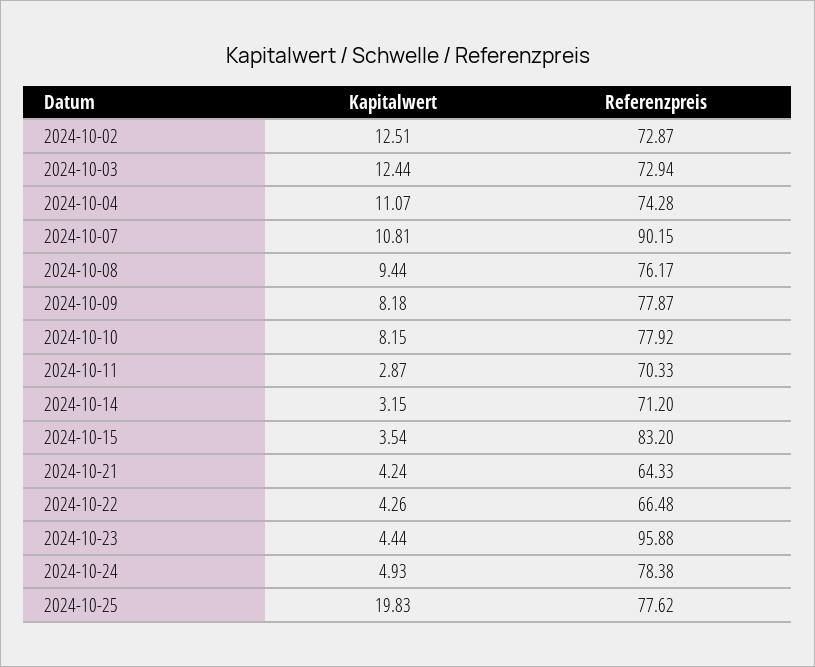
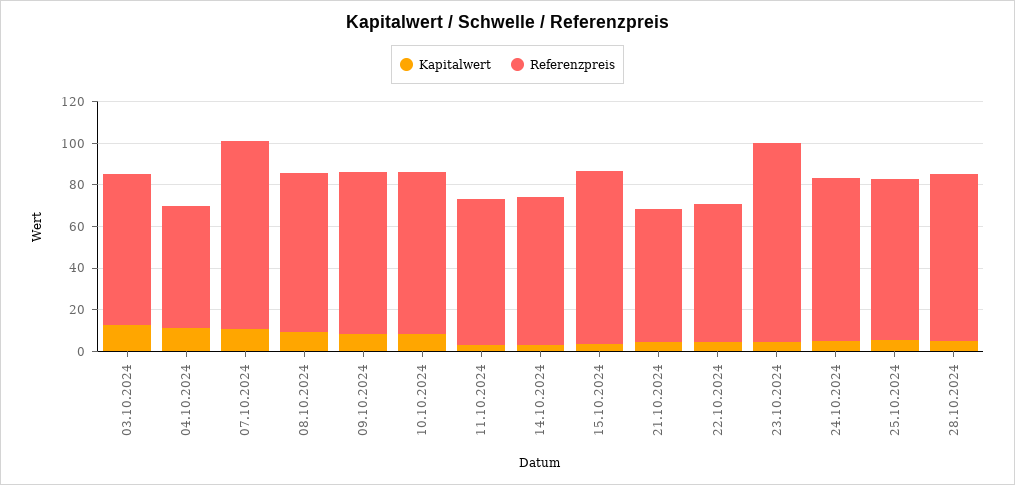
Kapitalwert, 2024-10-02: 12.51 -> none
Referenzpreis, 2024-10-02: 72.87 -> none
Referenzpreis, 2024-10-04: 74.28 -> 60
Kapitalwert, 2024-10-25: 19.83 -> 5
Kapitalwert, 28.10.2024: none -> 5
Referenzpreis, 28.10.2024: none -> 80

